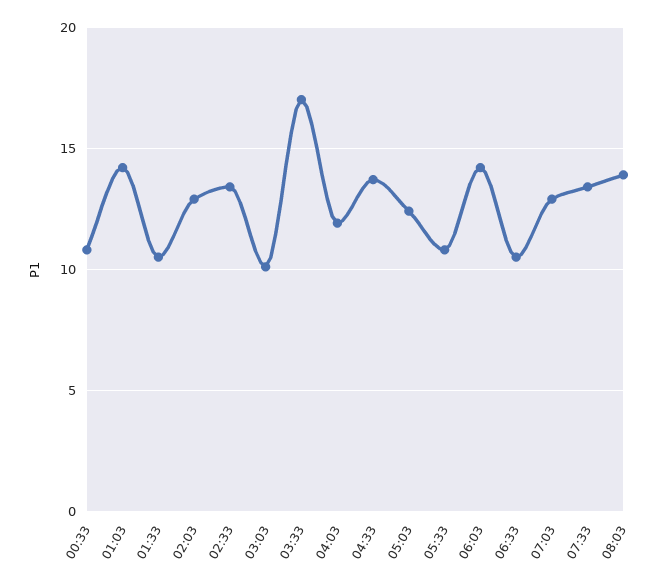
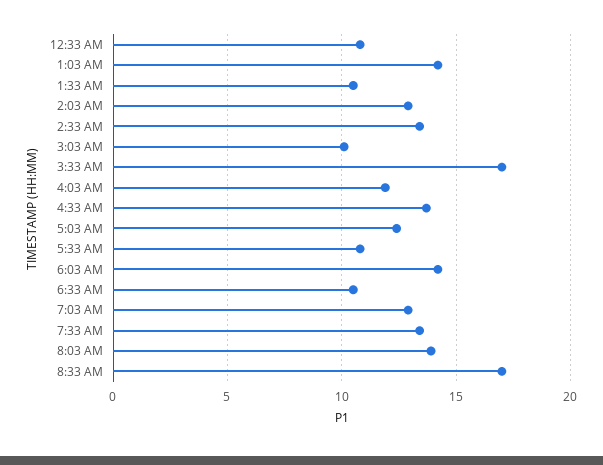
8:33 AM: none -> 17

